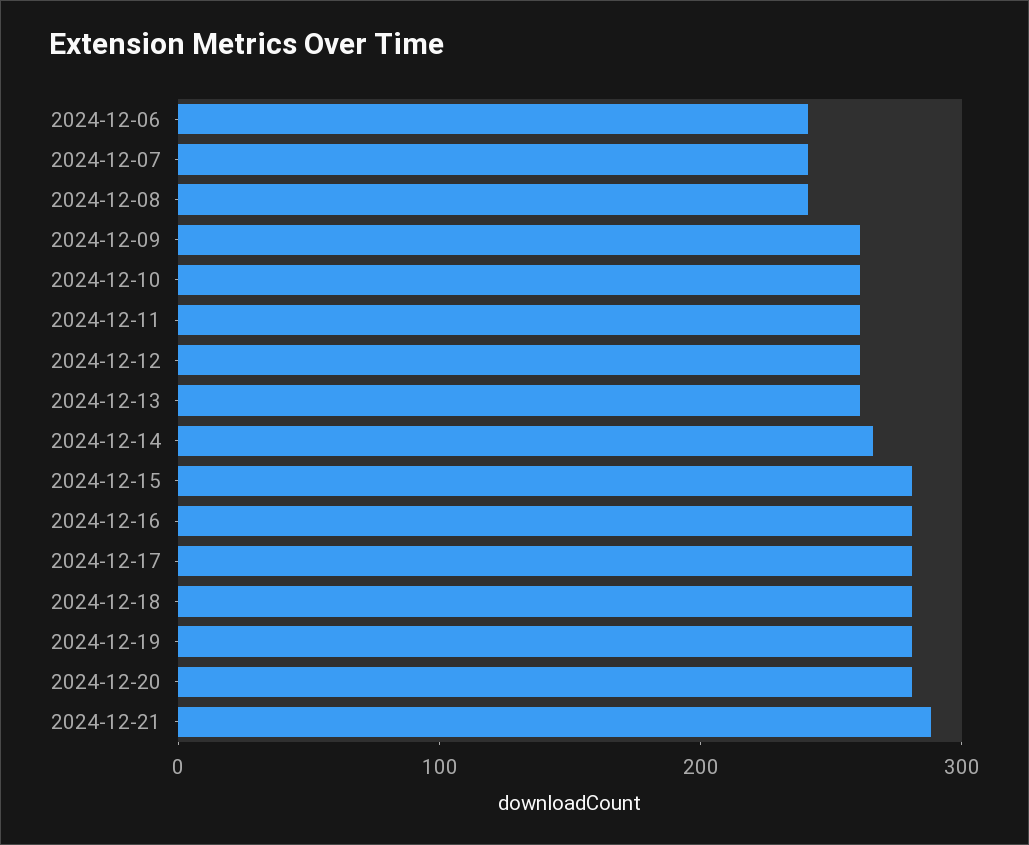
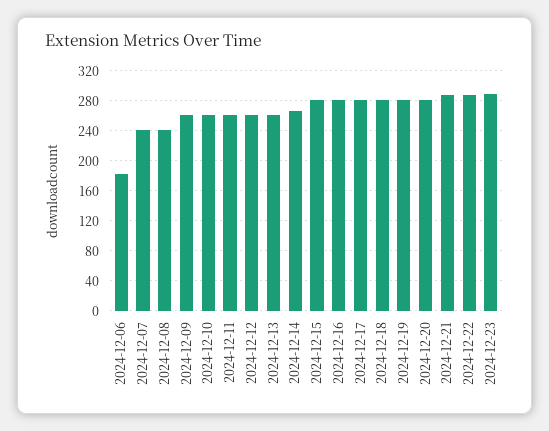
2024-12-06: 240 -> 180
2024-12-22: none -> 290
2024-12-23: none -> 290

